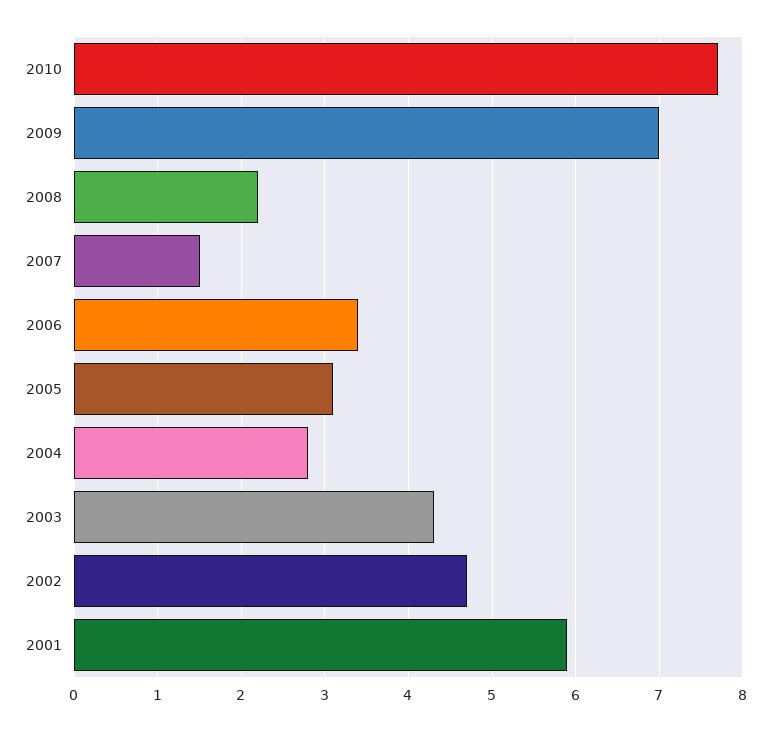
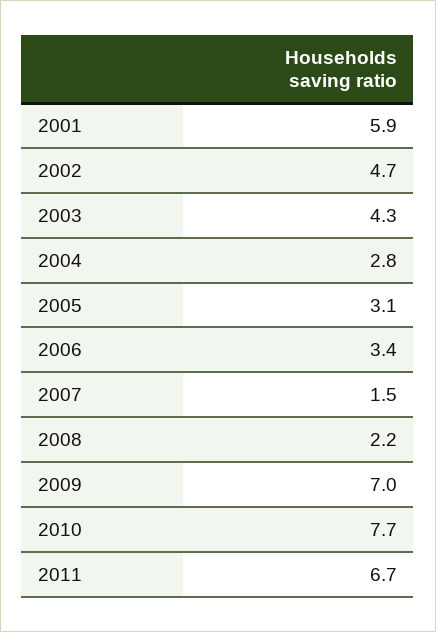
2011: none -> 6.7

